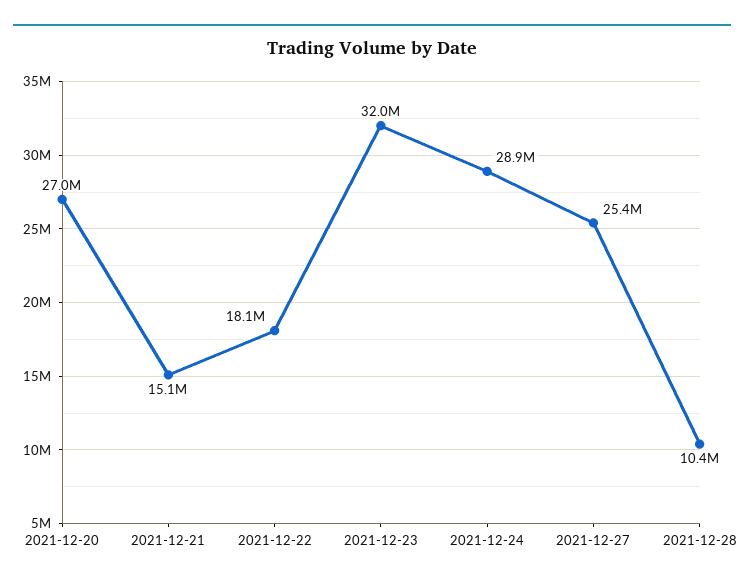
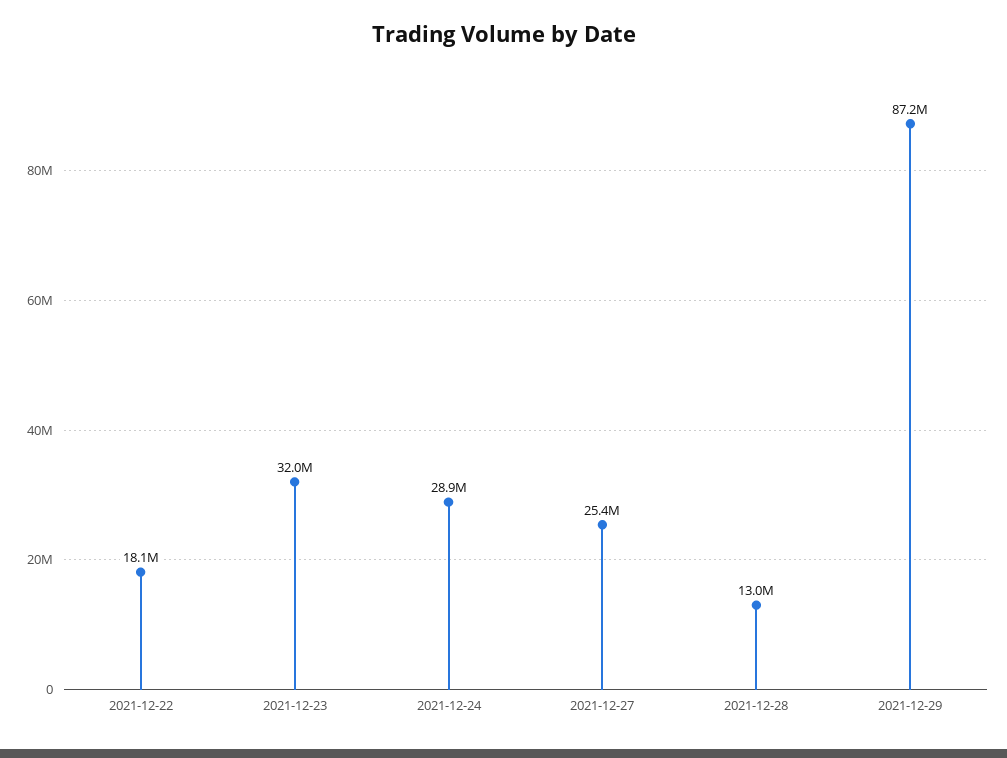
2021-12-20: 27000000 -> none
2021-12-21: 15100000 -> none
2021-12-28: 10400000 -> 13000000
2021-12-29: none -> 87200000

